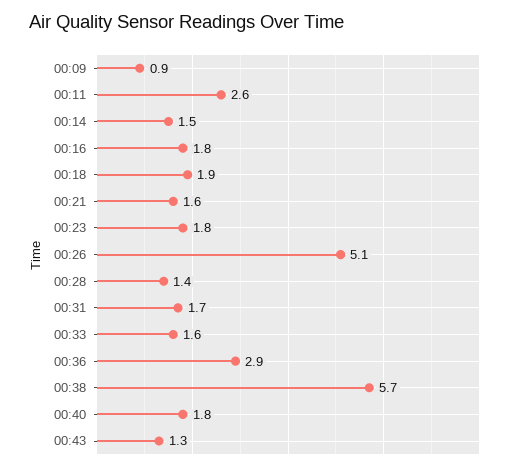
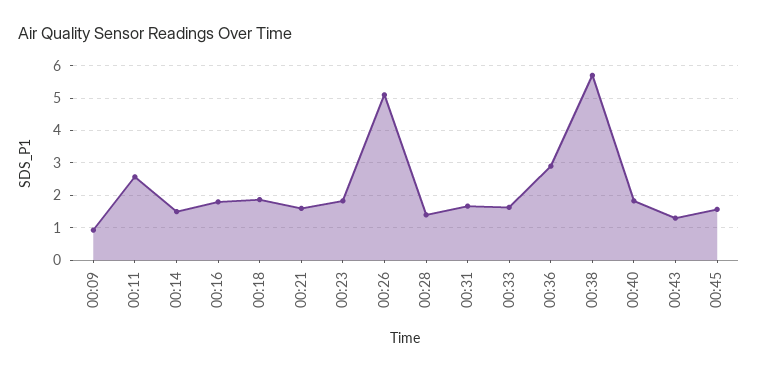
00:45: none -> 1.6

